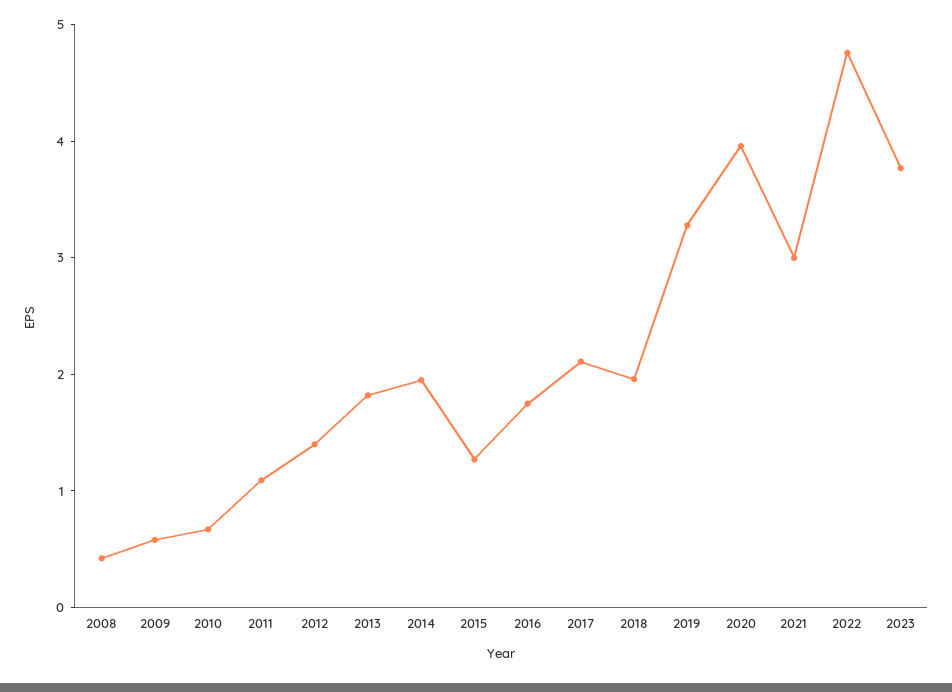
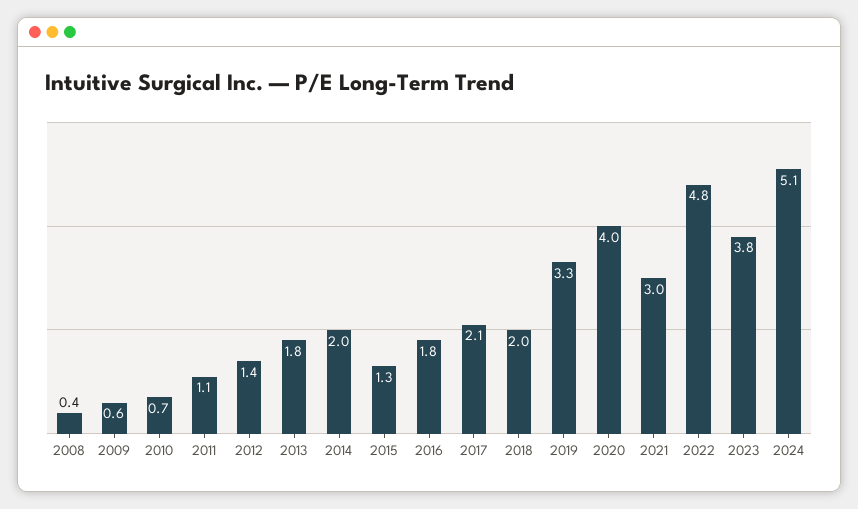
2024: none -> 5.1

